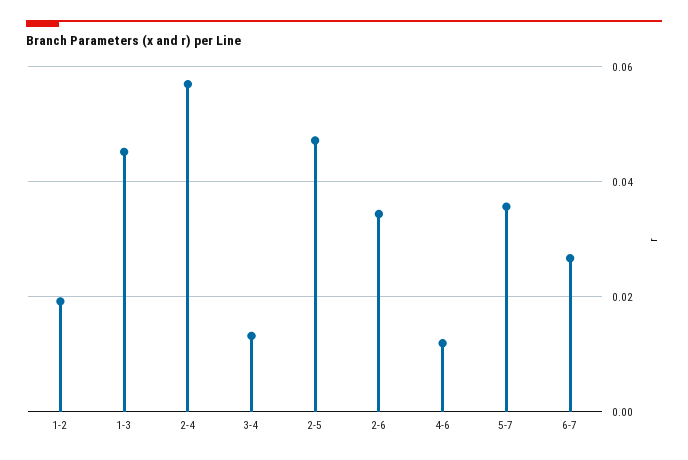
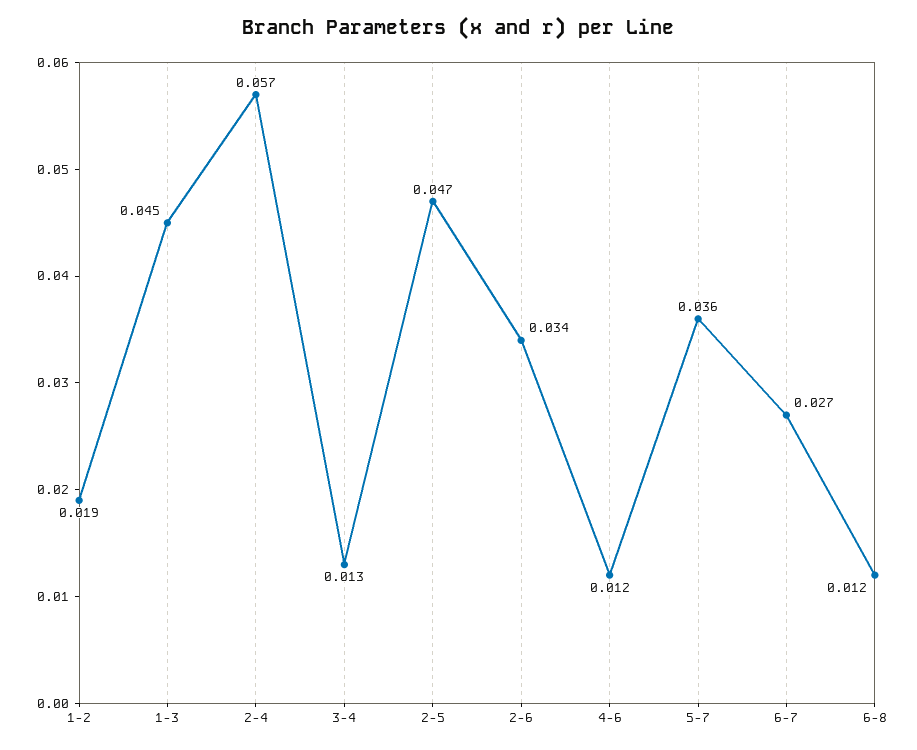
6-8: none -> 0.012

